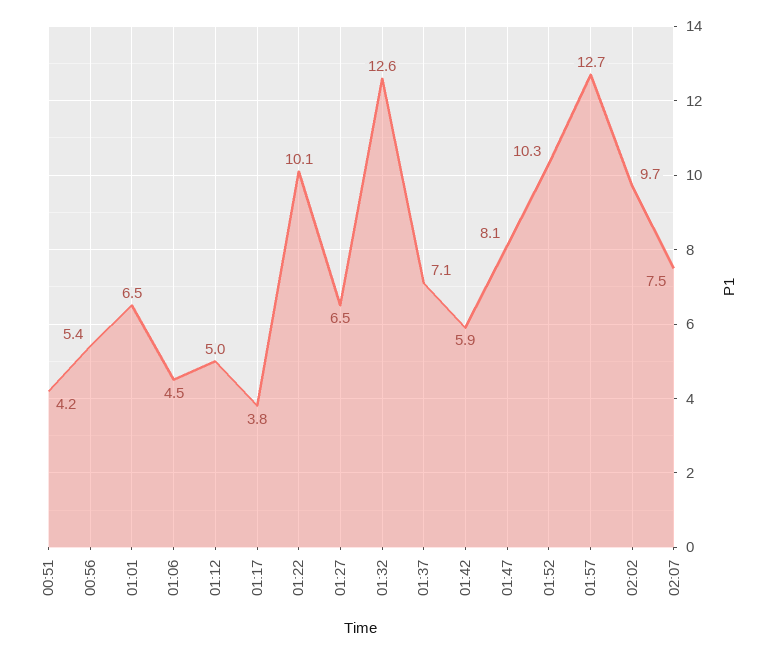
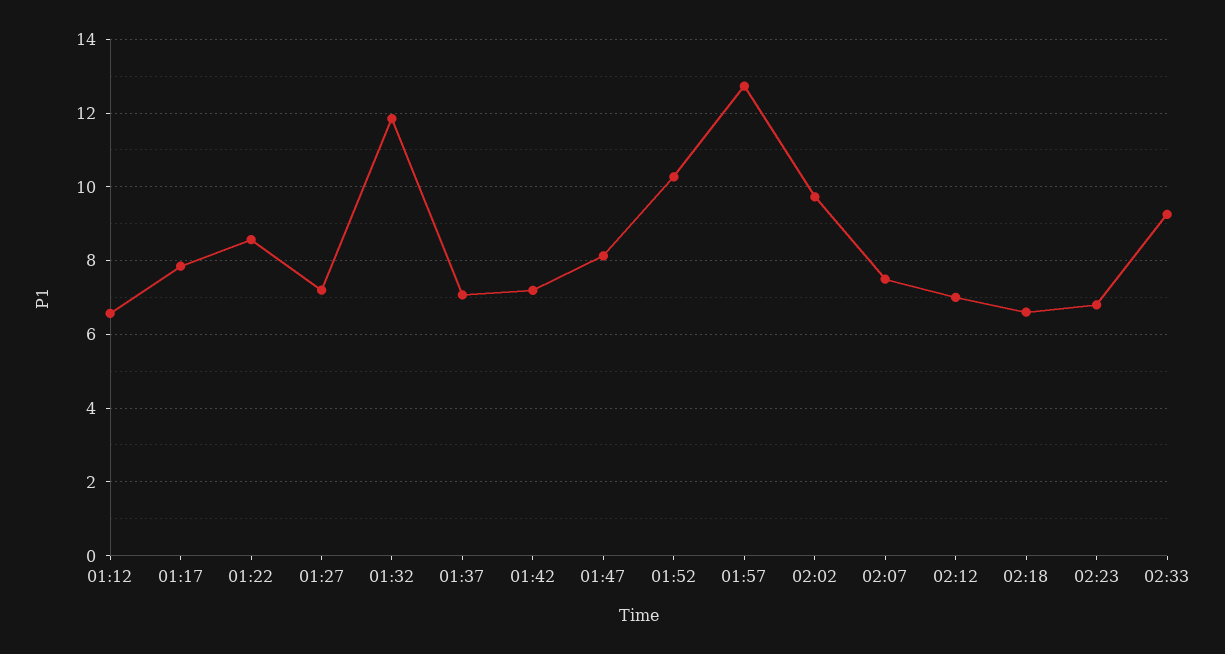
00:51: 4.2 -> none
00:56: 5.4 -> none
01:01: 6.5 -> none
01:06: 4.5 -> none
01:12: 5 -> 6.6
01:17: 3.8 -> 7.8
01:22: 10.1 -> 8.6
01:27: 6.5 -> 7.2
01:32: 12.6 -> 11.8
01:42: 5.9 -> 7.2
02:12: none -> 7
02:18: none -> 6.6
02:23: none -> 6.8
02:33: none -> 9.2

